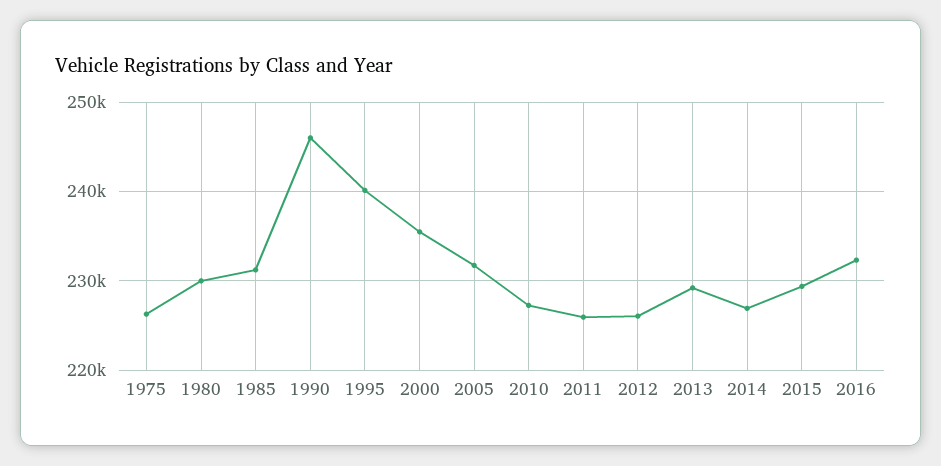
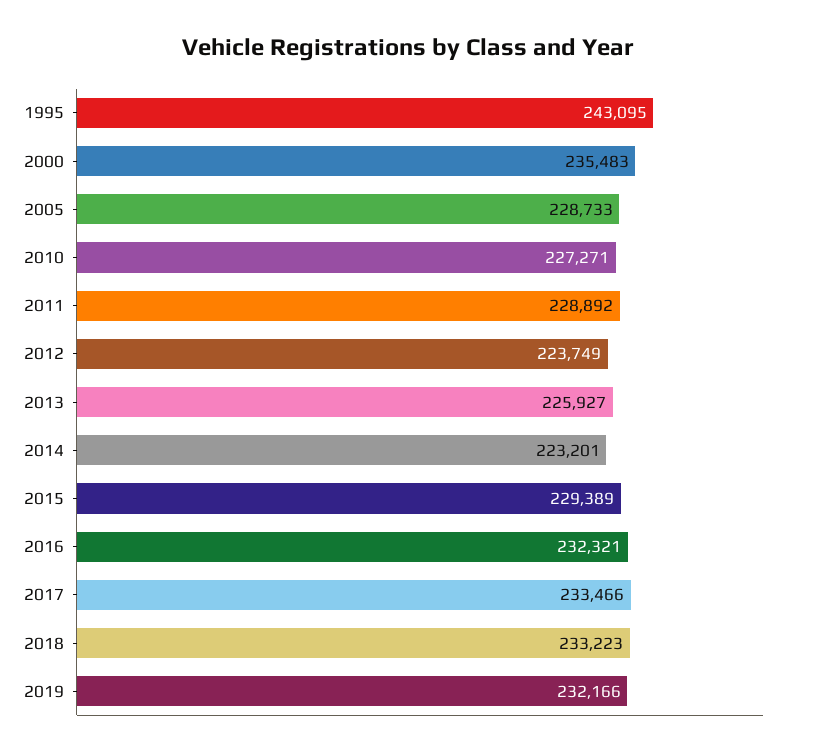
1975: 226000 -> none
1980: 230000 -> none
1985: 231000 -> none
1990: 246000 -> none
1995: 240000 -> 243095
2005: 232000 -> 228733
2011: 226000 -> 228892
2012: 226000 -> 223749
2013: 229000 -> 225927
2014: 227000 -> 223201
2017: none -> 233466
2018: none -> 233223
2019: none -> 232166

